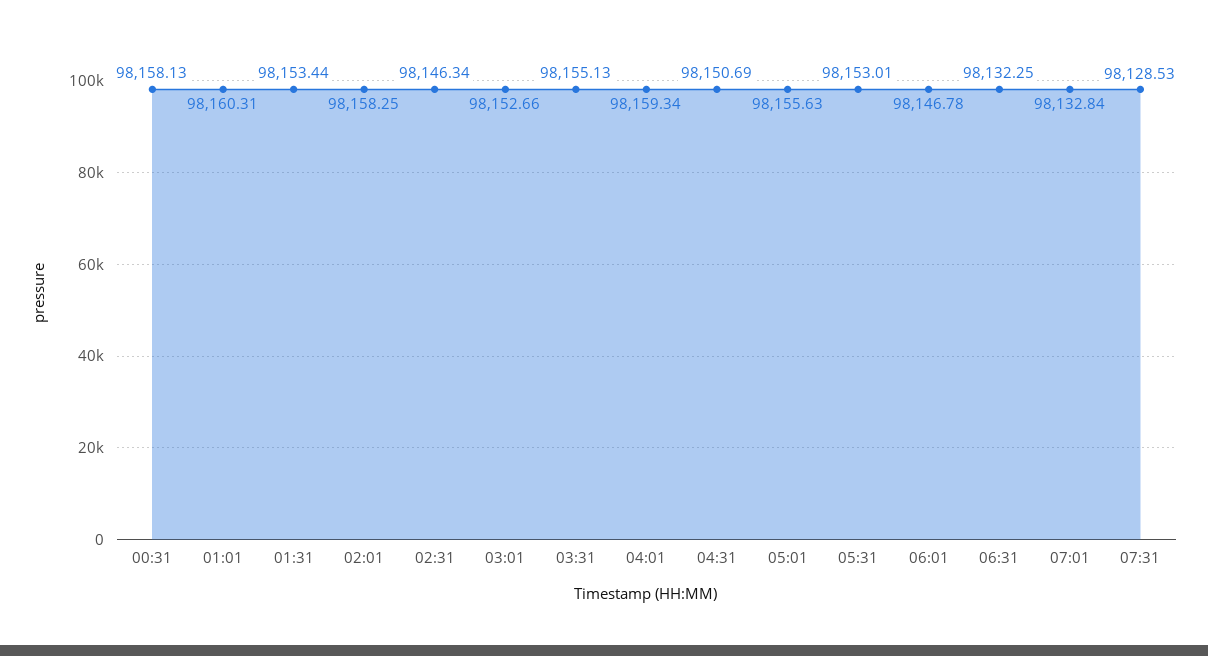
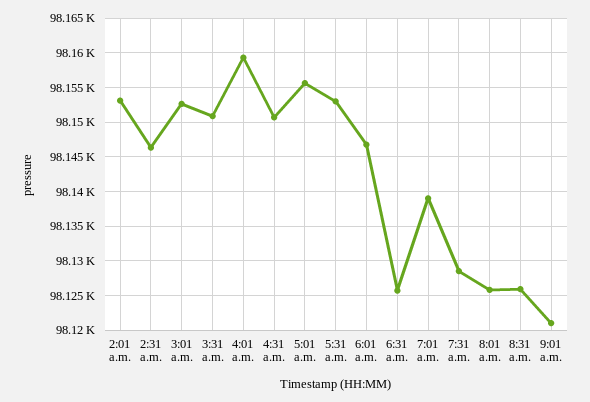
00:31: 98158.13 -> none
01:01: 98160.31 -> none
01:31: 98153.44 -> none
02:01: 98158.25 -> 98153
03:31: 98155.13 -> 98151
06:31: 98132.25 -> 98126
07:01: 98132.84 -> 98139
8:01 a.m.: none -> 98126
8:31 a.m.: none -> 98126
9:01 a.m.: none -> 98121

